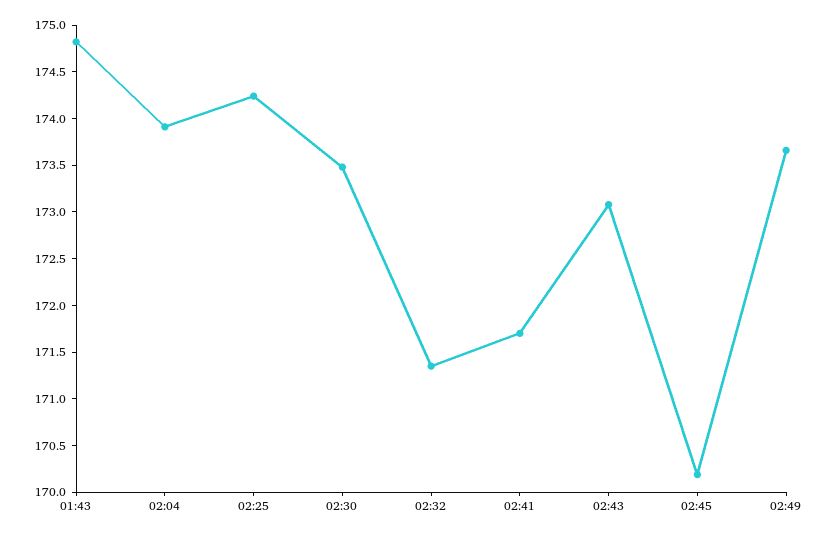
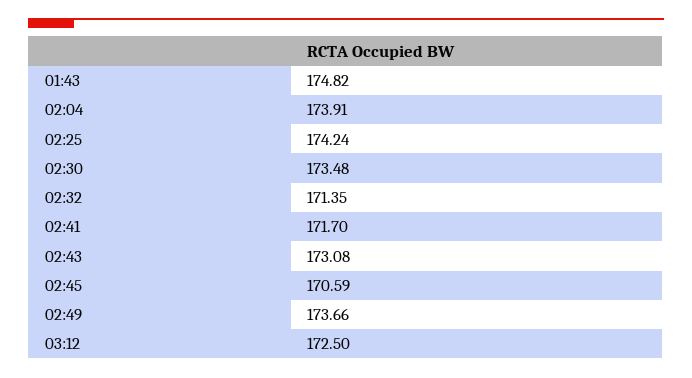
02:45: 170.2 -> 170.59
03:12: none -> 172.5

